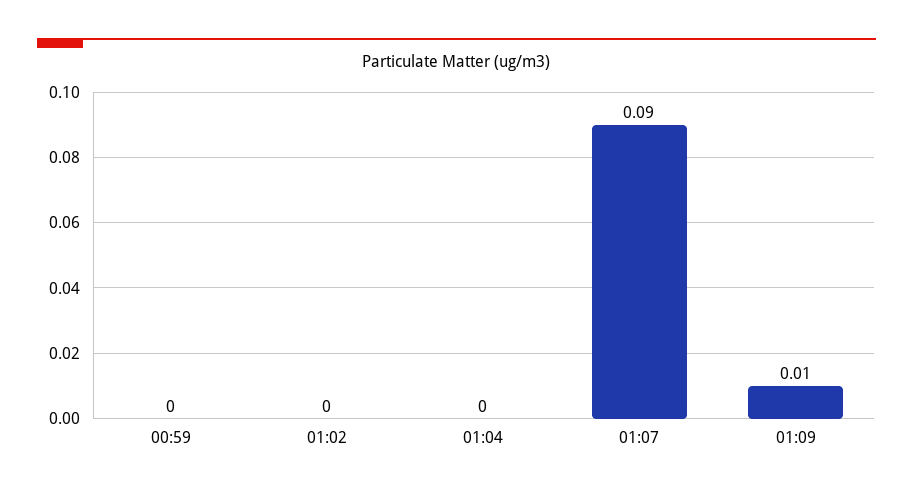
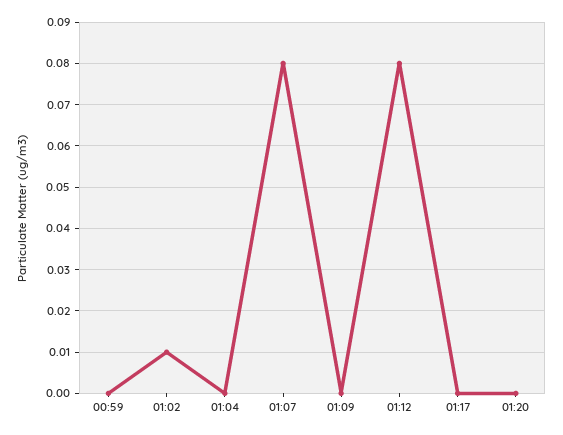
01:02: 0 -> 0.01
01:07: 0.09 -> 0.08
01:09: 0.01 -> 0
01:12: none -> 0.08
01:17: none -> 0
01:20: none -> 0

